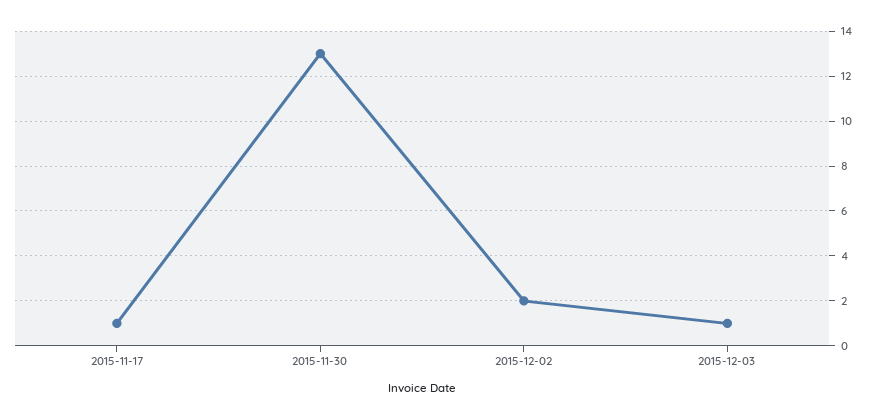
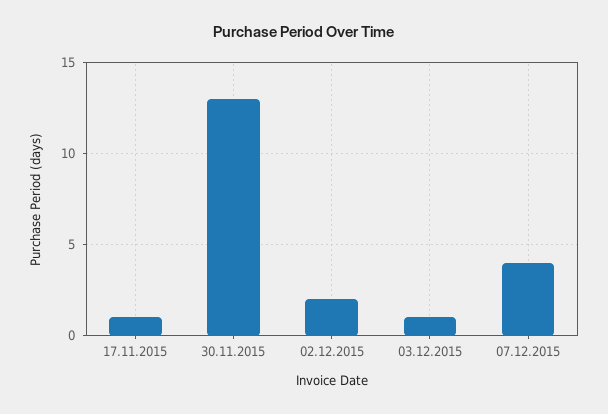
07.12.2015: none -> 4

